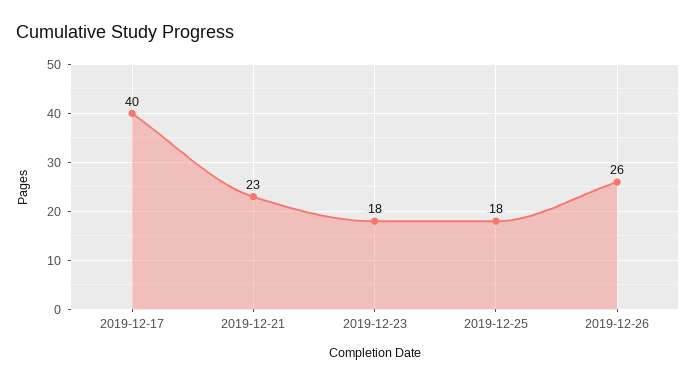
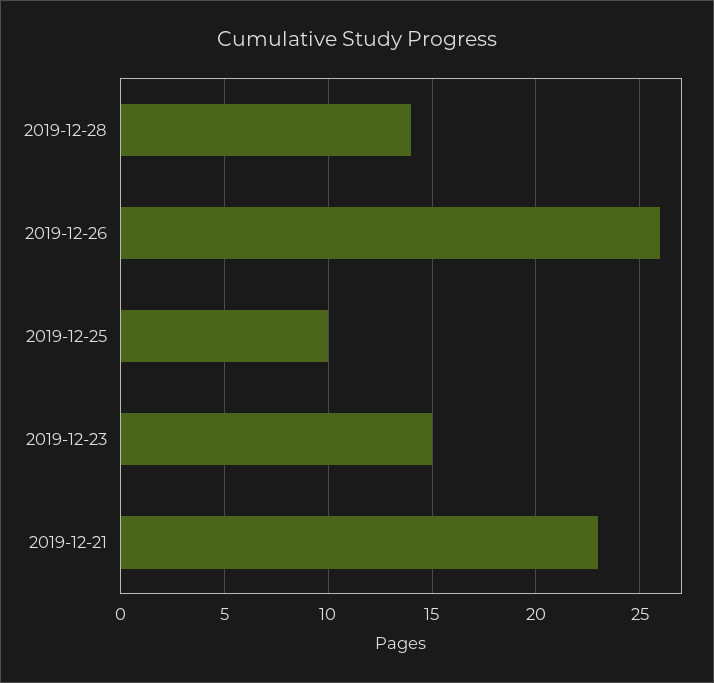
2019-12-17: 40 -> none
2019-12-23: 18 -> 15
2019-12-25: 18 -> 10
2019-12-28: none -> 14

